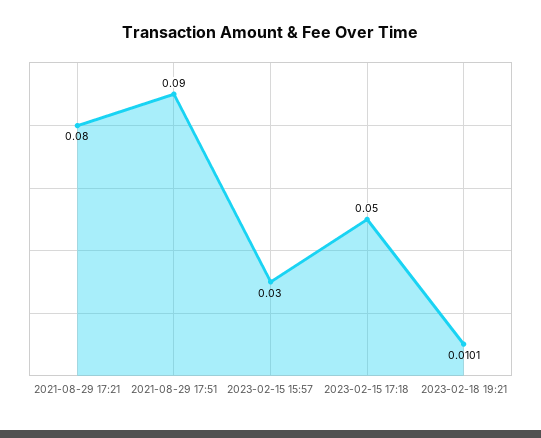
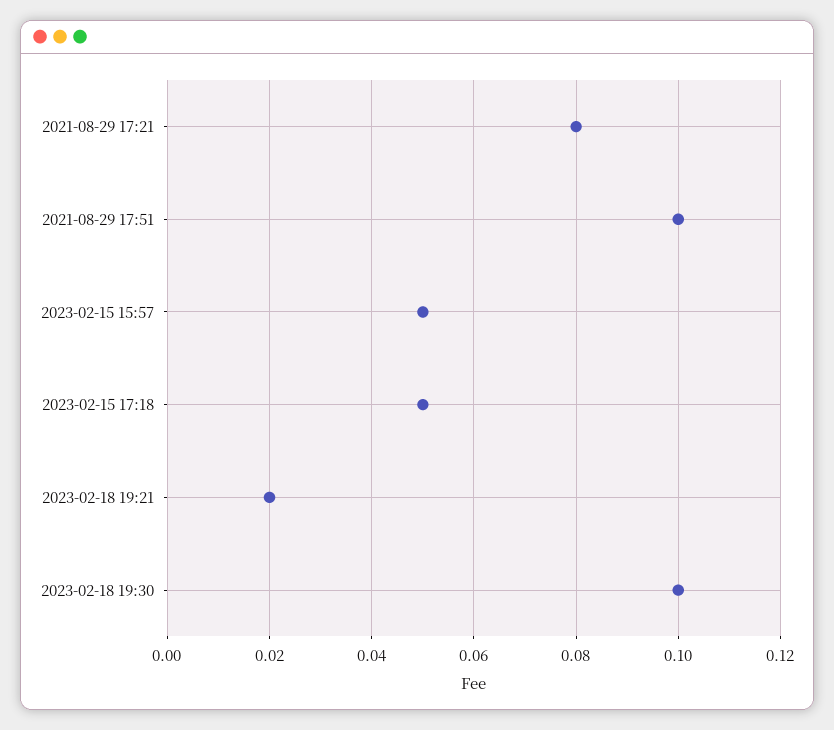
2021-08-29 17:51: 0.09 -> 0.1
2023-02-15 15:57: 0.03 -> 0.05
2023-02-18 19:21: 0.0101 -> 0.02
2023-02-18 19:30: none -> 0.1

